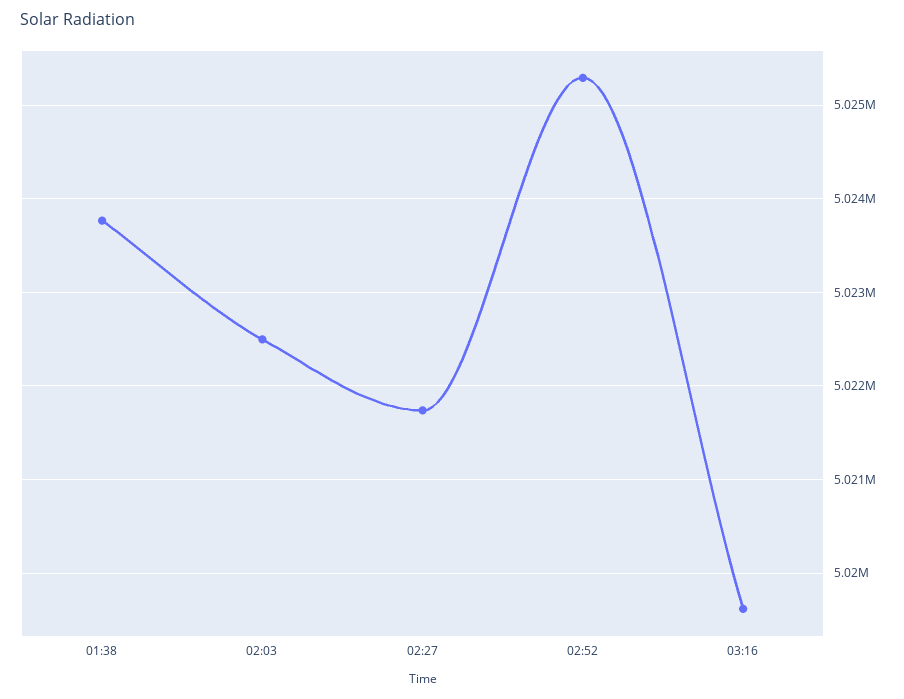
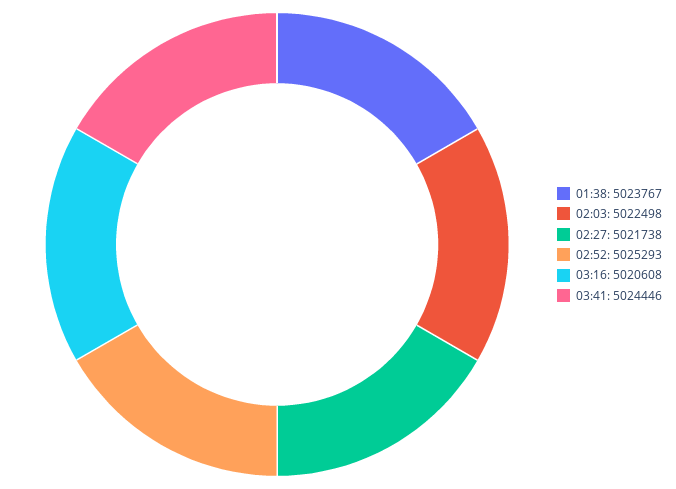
03:16: 5019600 -> 5020608
03:41: none -> 5024446

